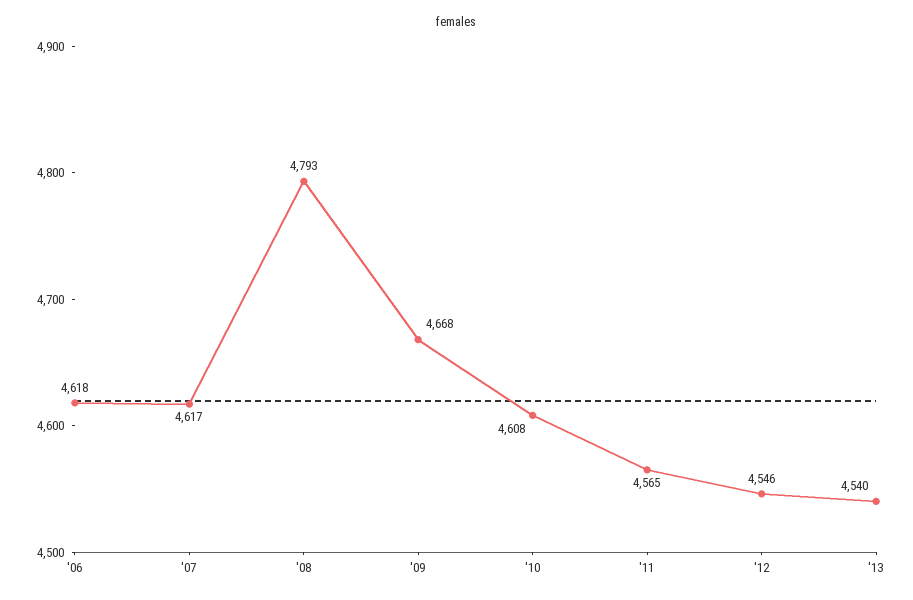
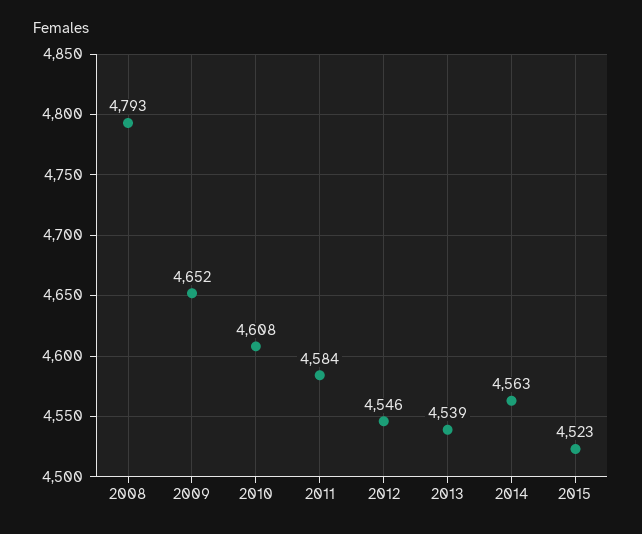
'06: 4618 -> none
'07: 4617 -> none
'09: 4668 -> 4652
'11: 4565 -> 4584
'13: 4540 -> 4539
2014: none -> 4563
2015: none -> 4523

